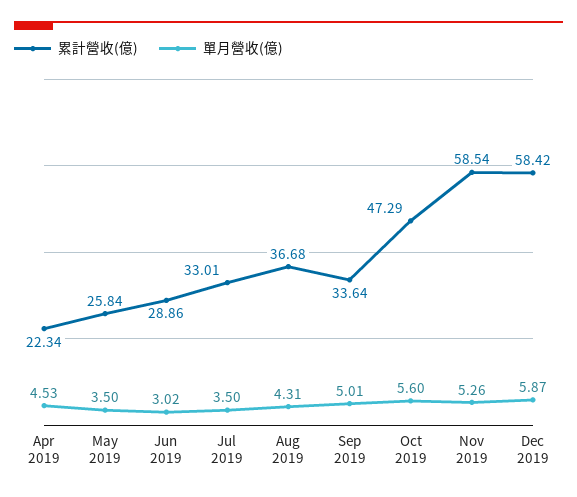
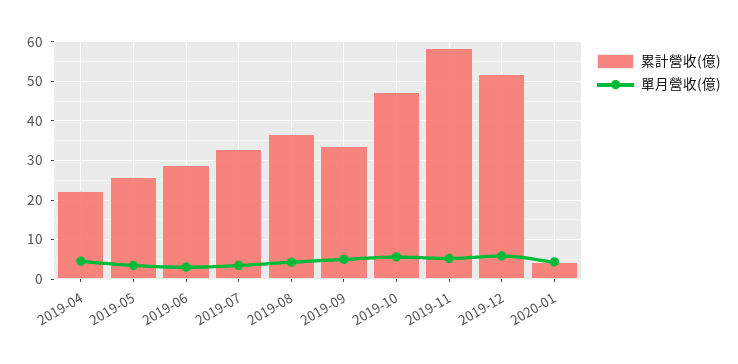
累計營收(億), Dec 2019: 58.42 -> 52
累計營收(億), 2020-01: none -> 4
單月營收(億), 2020-01: none -> 4

